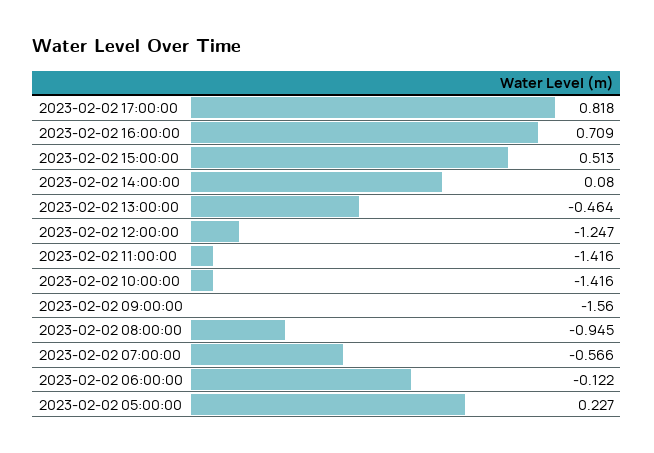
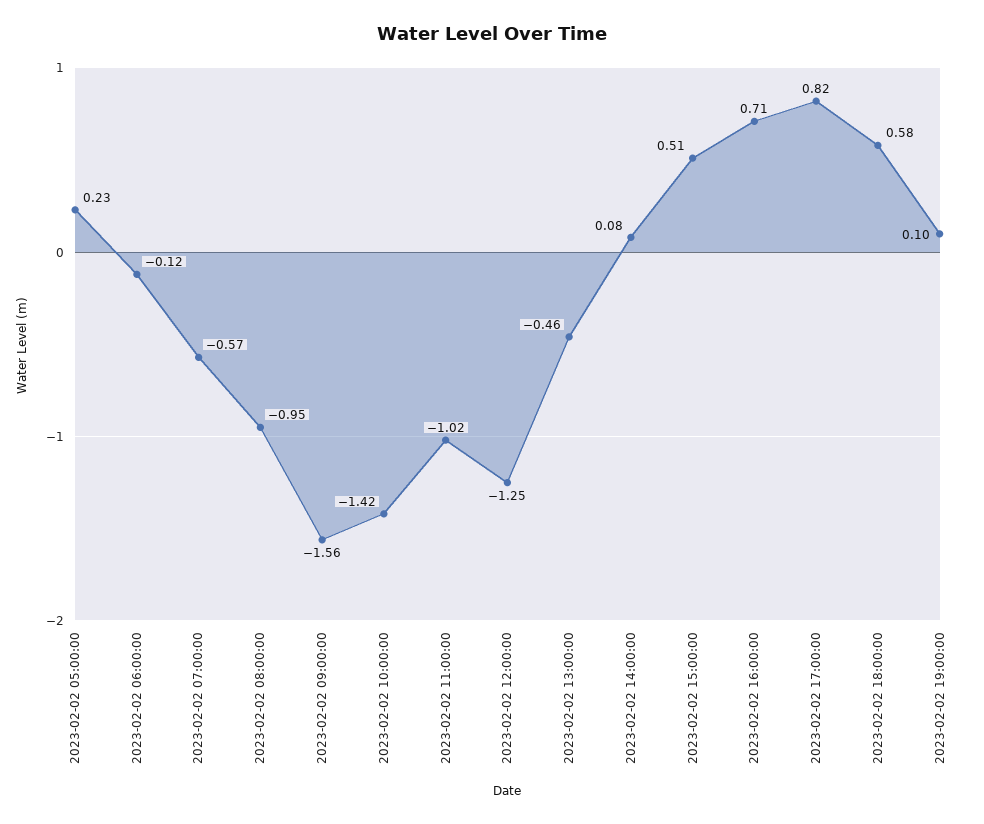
2023-02-02 11:00:00: -1.416 -> -1.02
2023-02-02 18:00:00: none -> 0.58
2023-02-02 19:00:00: none -> 0.1

